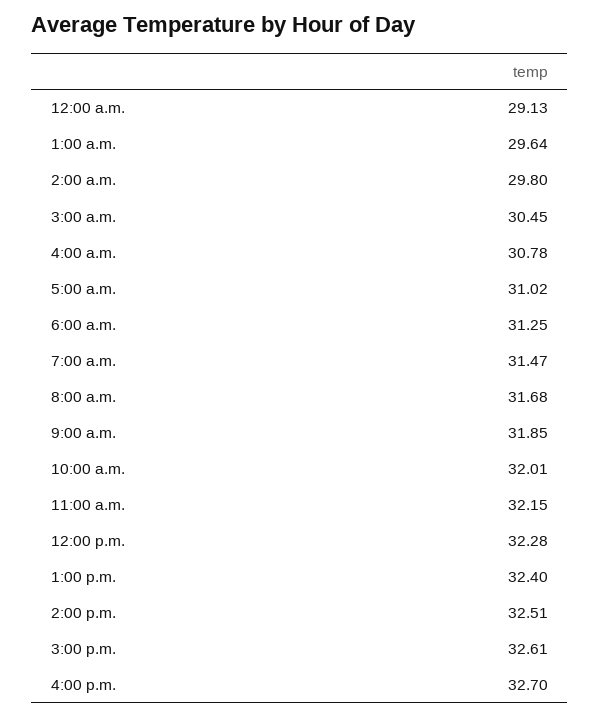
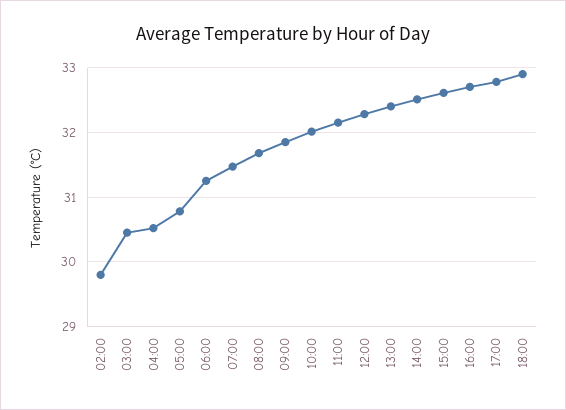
12:00 a.m.: 29.13 -> none
1:00 a.m.: 29.64 -> none
4:00 a.m.: 30.78 -> 30.5
5:00 a.m.: 31.02 -> 30.8
17:00: none -> 32.8
18:00: none -> 32.9

